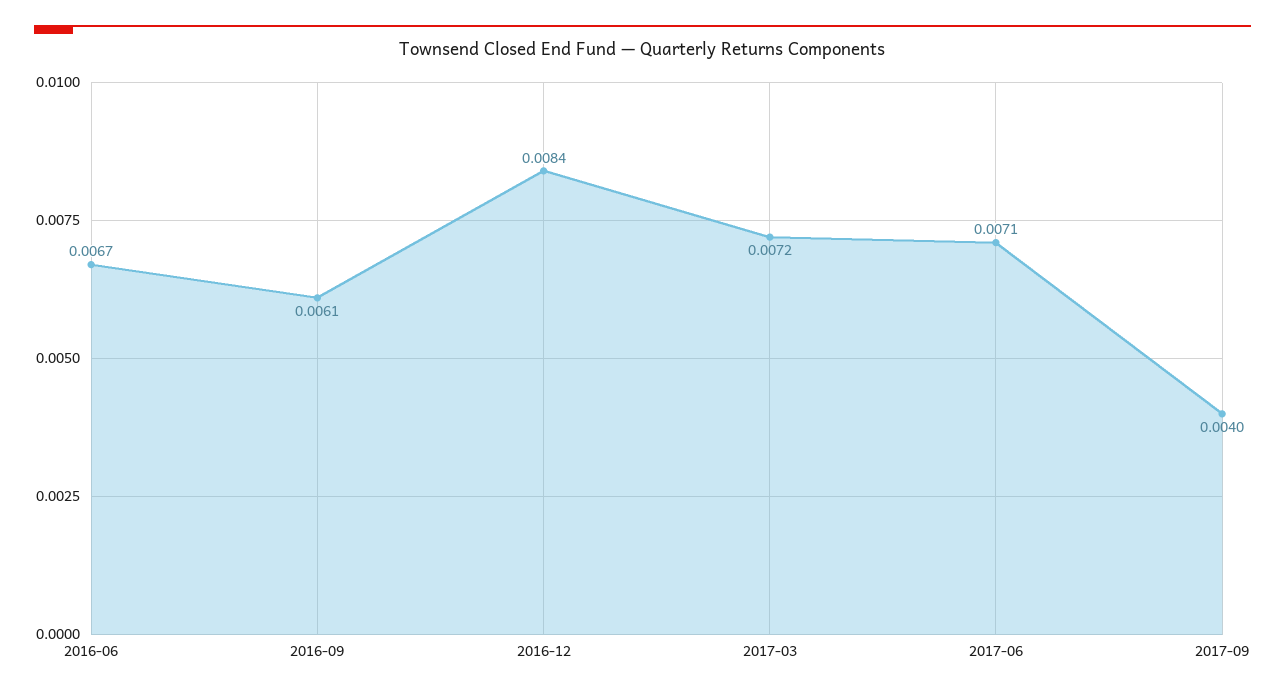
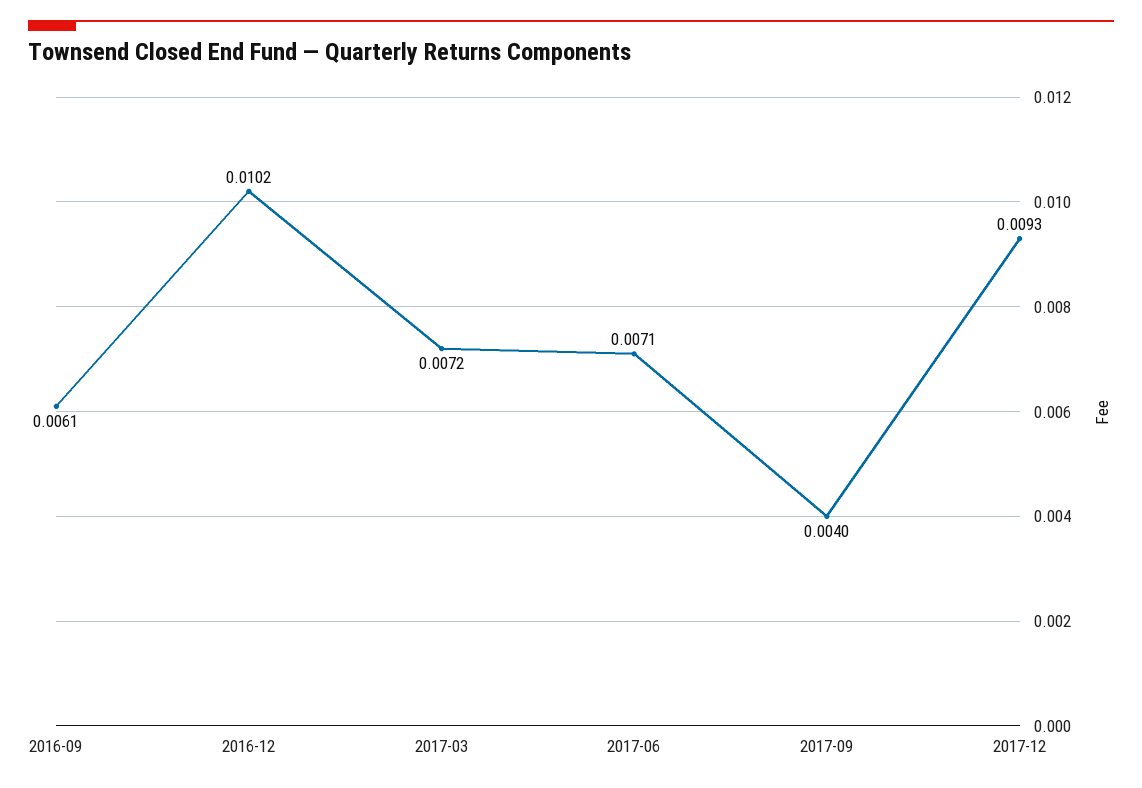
2016-06: 0.0067 -> none
2016-12: 0.0084 -> 0.0102
2017-12: none -> 0.0093

